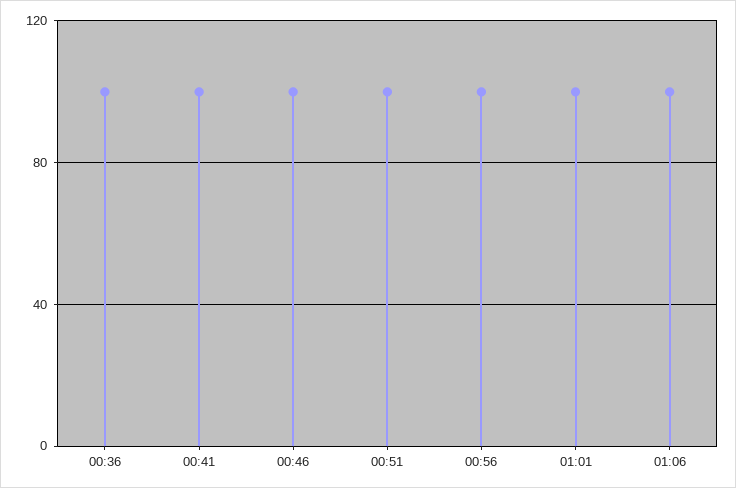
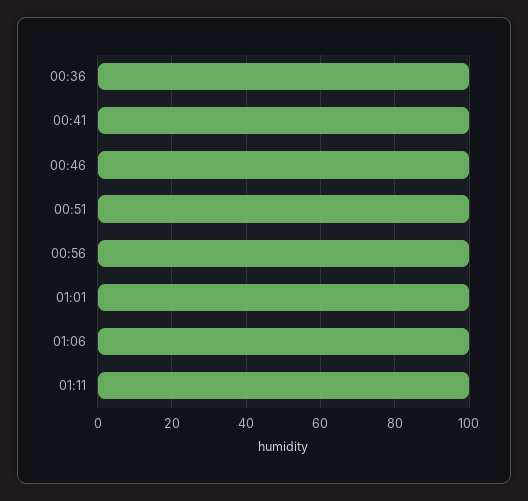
01:11: none -> 100

